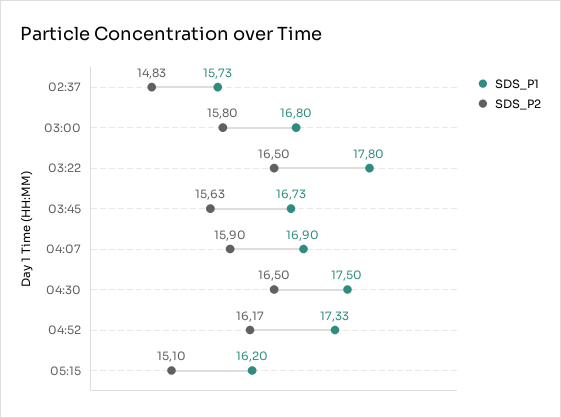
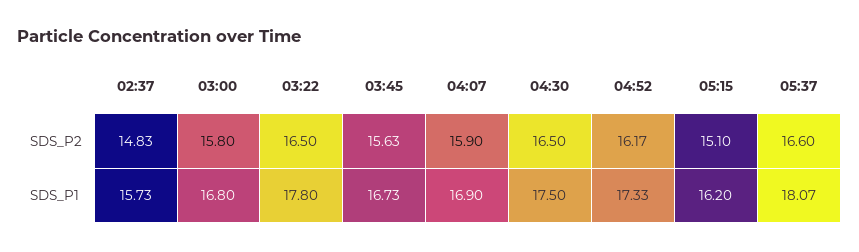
SDS_P2, 05:37: none -> 16.6
SDS_P1, 05:37: none -> 18.07

